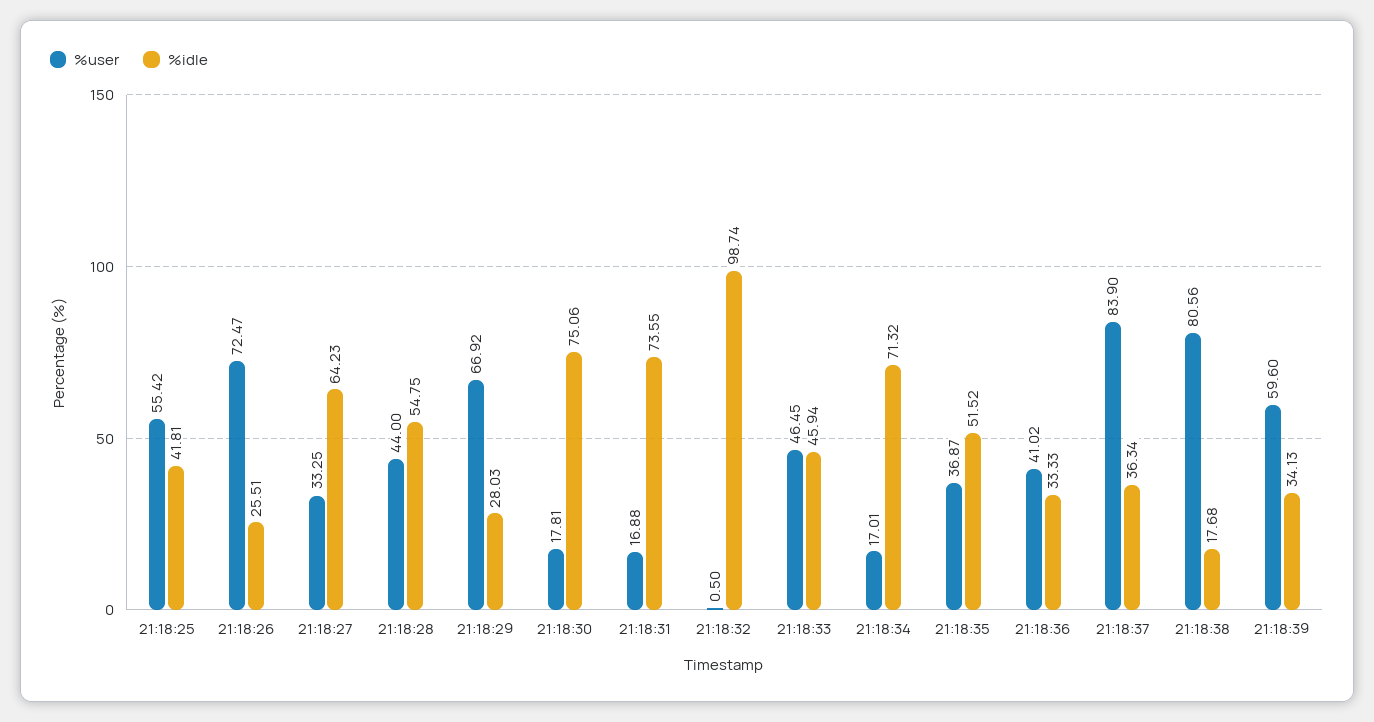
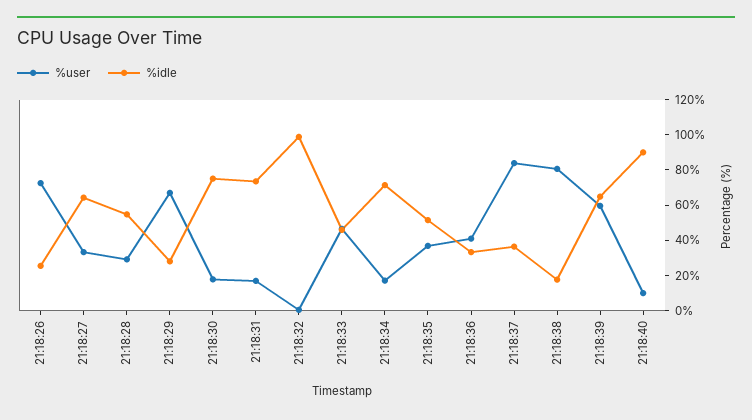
%user, 21:18:25: 55.42 -> none
%idle, 21:18:25: 41.81 -> none
%user, 21:18:28: 44 -> 30
%idle, 21:18:39: 34.13 -> 65
%user, 21:18:40: none -> 10
%idle, 21:18:40: none -> 90

